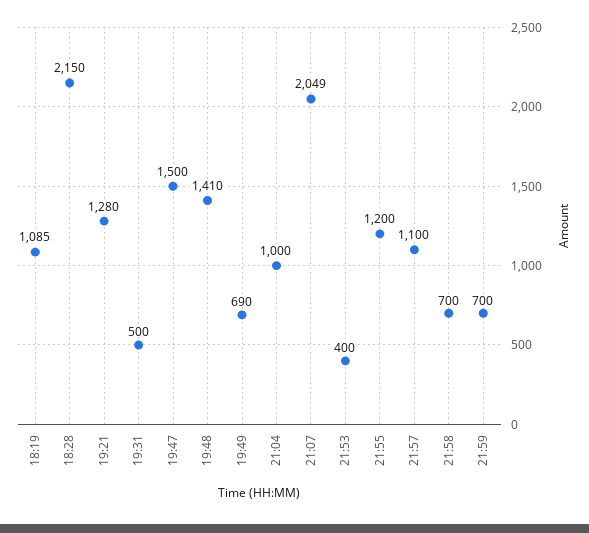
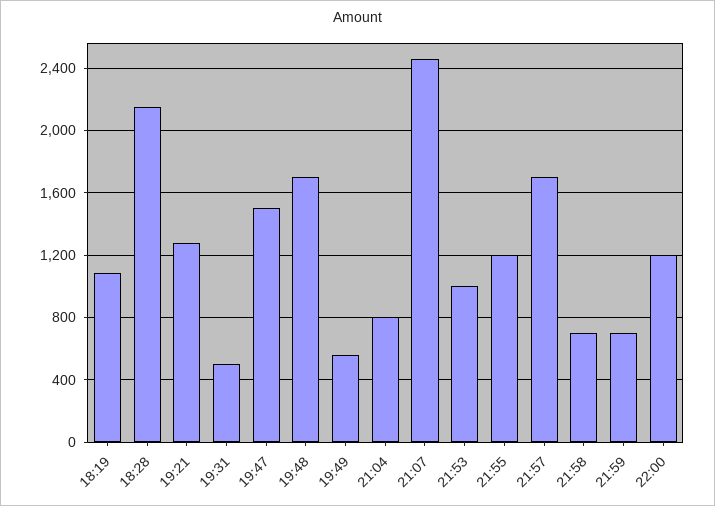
19:48: 1410 -> 1700
19:49: 690 -> 550
21:04: 1000 -> 800
21:07: 2049 -> 2450
21:53: 400 -> 1000
21:57: 1100 -> 1700
22:00: none -> 1200

